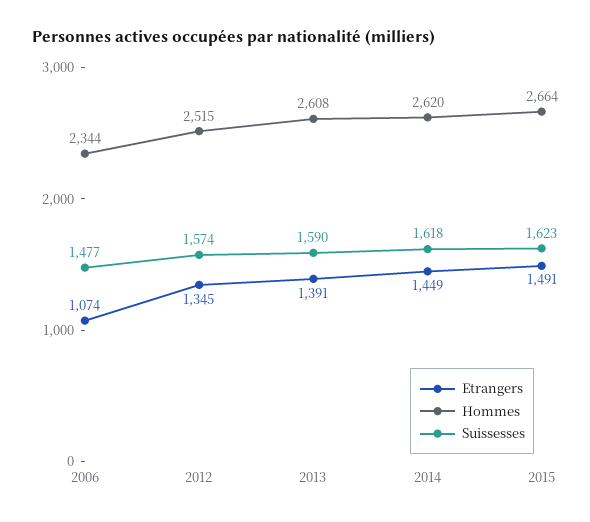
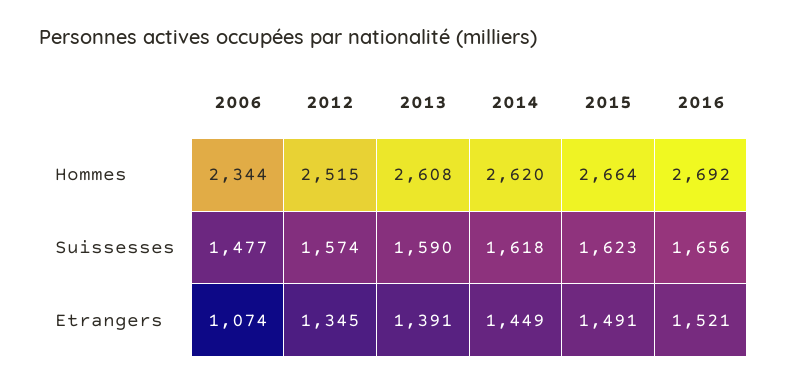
Hommes, 2016: none -> 2692
Suissesses, 2016: none -> 1656
Etrangers, 2016: none -> 1521

